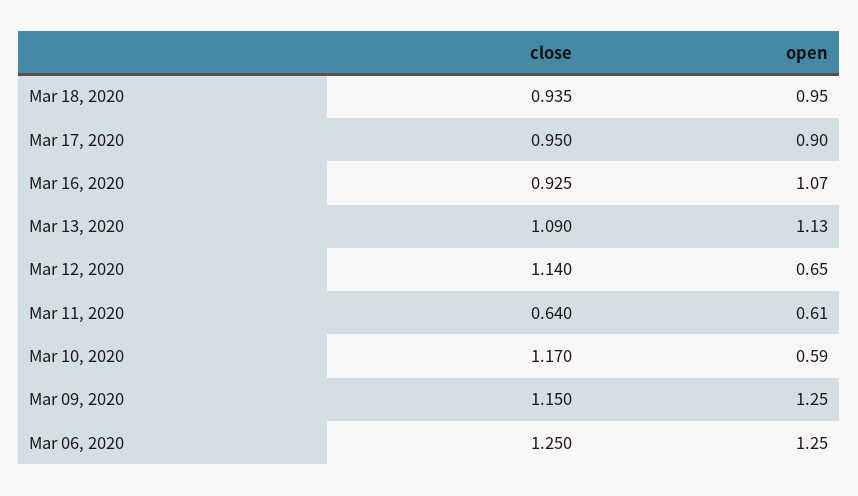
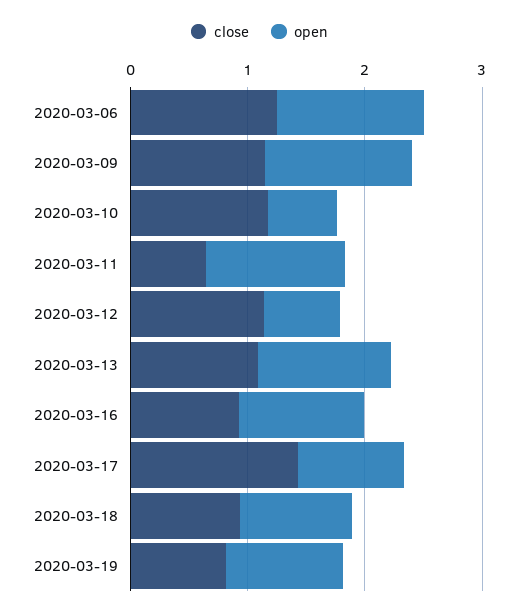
close, Mar 17, 2020: 0.95 -> 1.4
open, Mar 11, 2020: 0.61 -> 1.2
close, 2020-03-19: none -> 0.8
open, 2020-03-19: none -> 1

